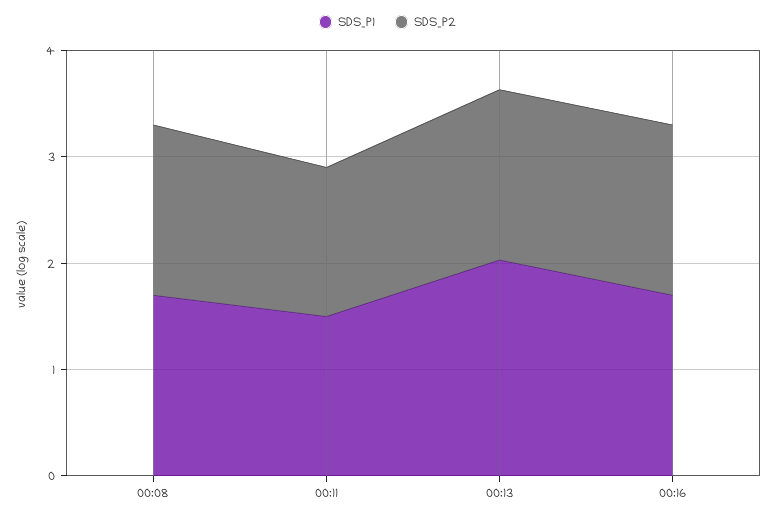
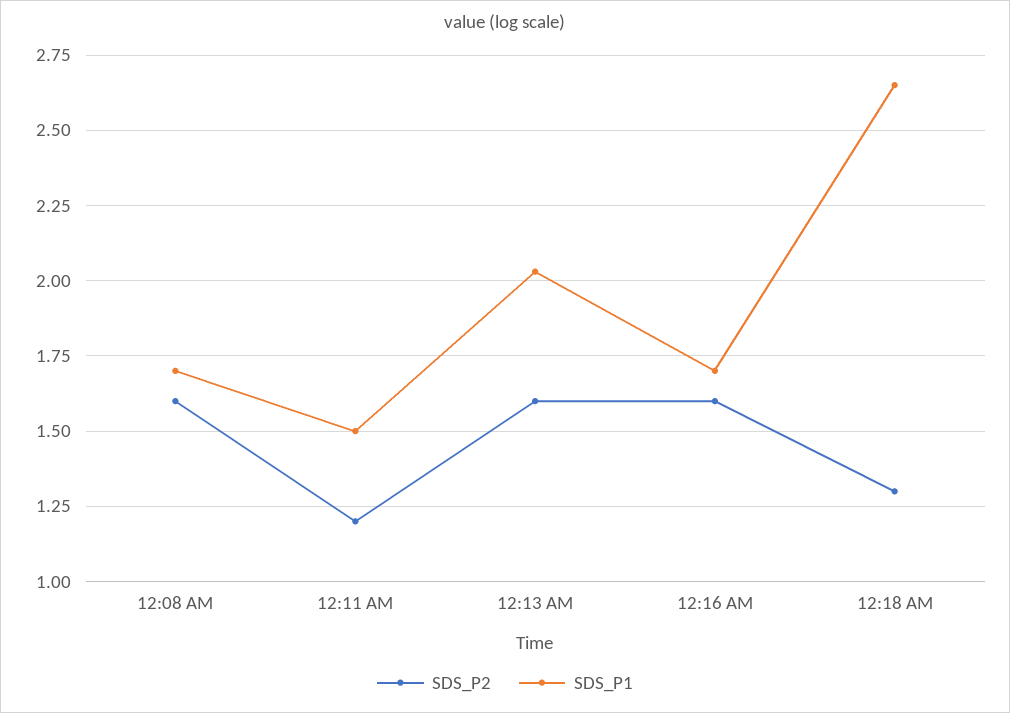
SDS_P2, 00:11: 1.4 -> 1.2
SDS_P2, 12:18 AM: none -> 1.3
SDS_P1, 12:18 AM: none -> 2.65

